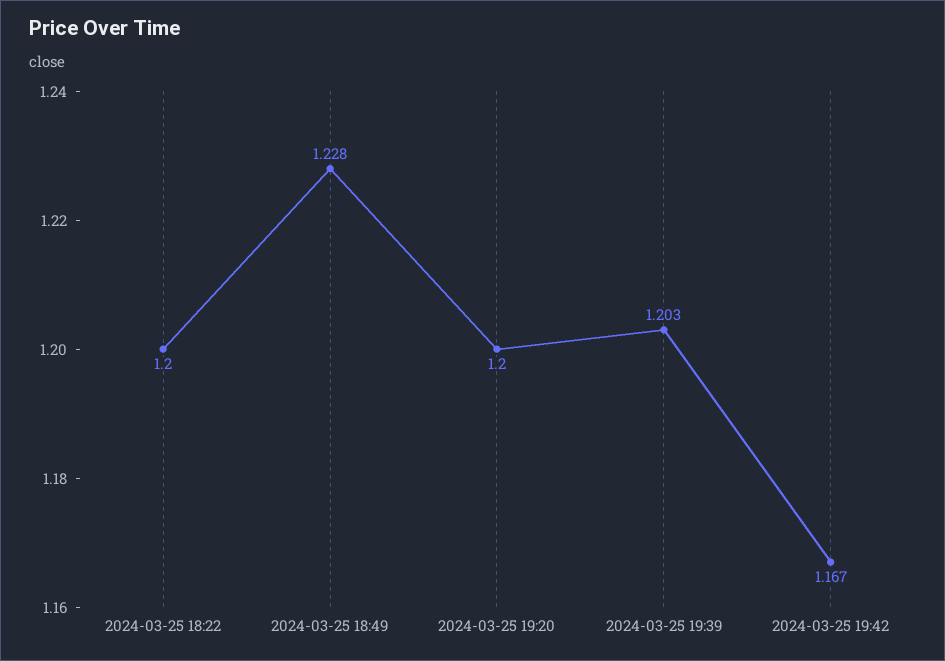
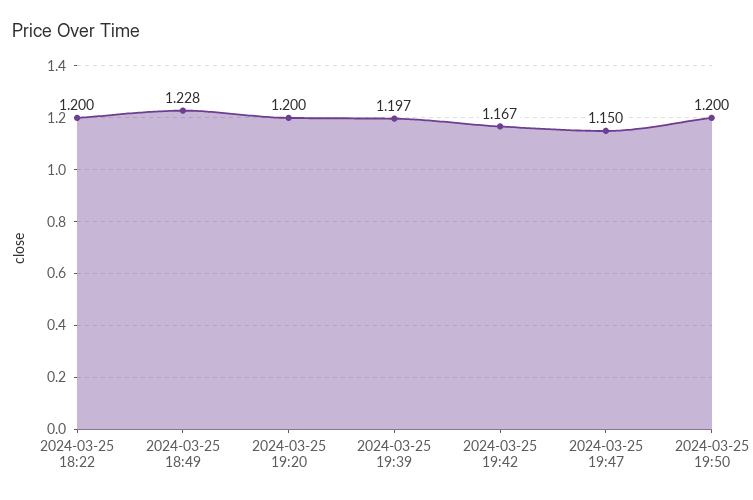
2024-03-25 19:39: 1.203 -> 1.197
2024-03-25 19:47: none -> 1.15
2024-03-25 19:50: none -> 1.2

